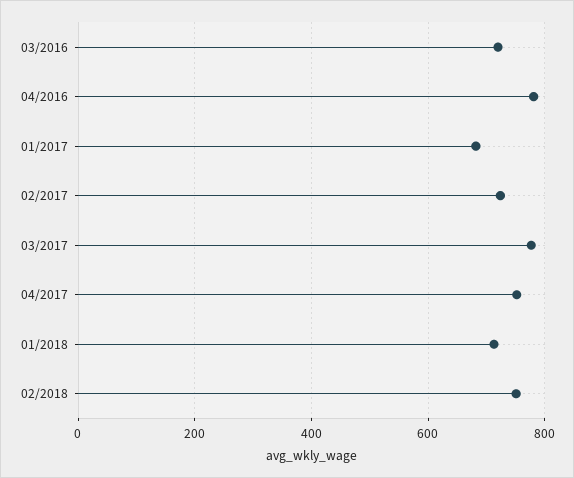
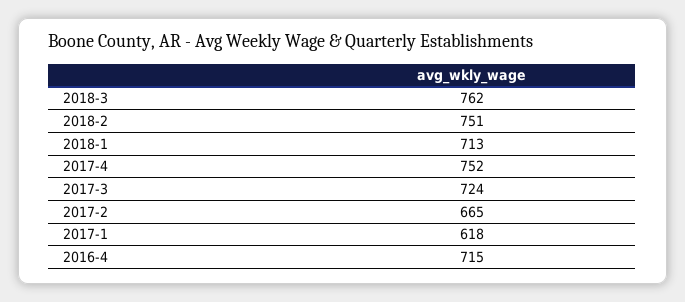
03/2016: 720 -> none
04/2016: 780 -> 715
01/2017: 680 -> 618
02/2017: 720 -> 665
03/2017: 780 -> 724
2018-3: none -> 762

